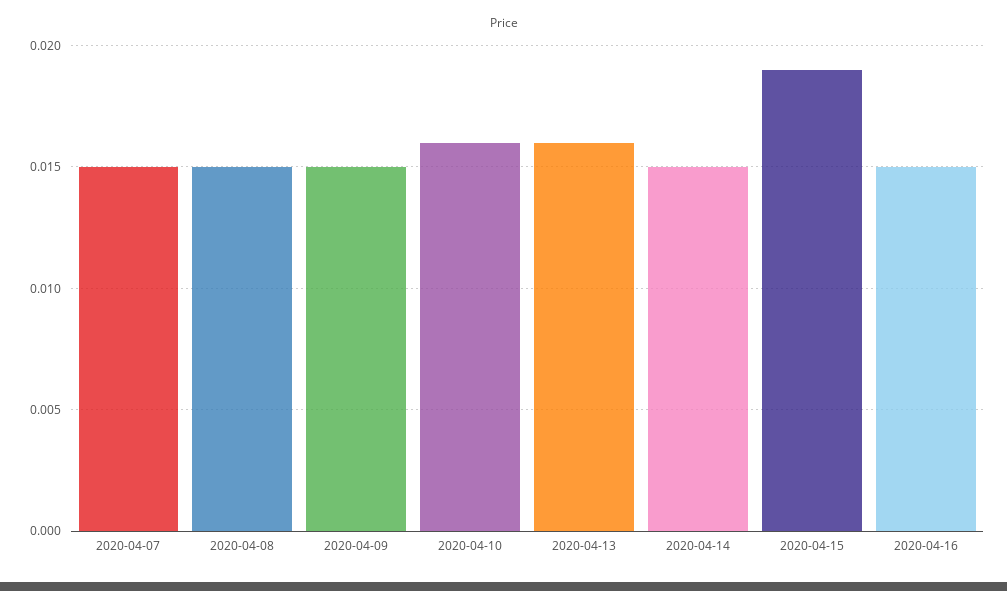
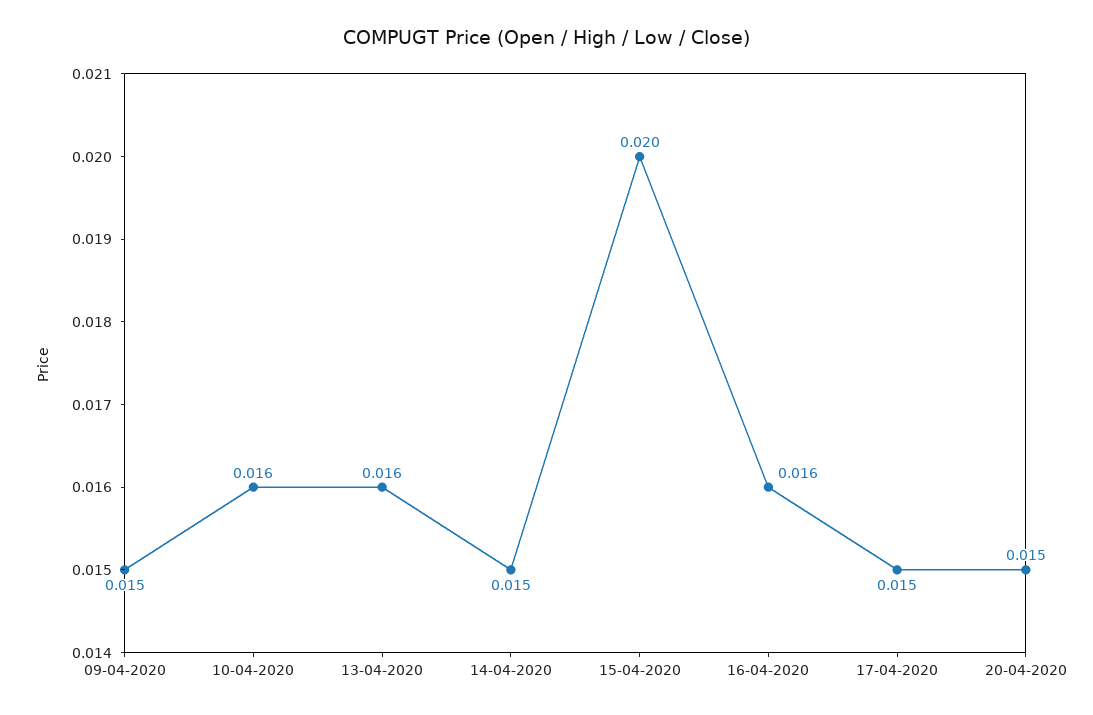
2020-04-07: 0.015 -> none
2020-04-08: 0.015 -> none
2020-04-15: 0.019 -> 0.02
2020-04-16: 0.015 -> 0.016
17-04-2020: none -> 0.015
20-04-2020: none -> 0.015

